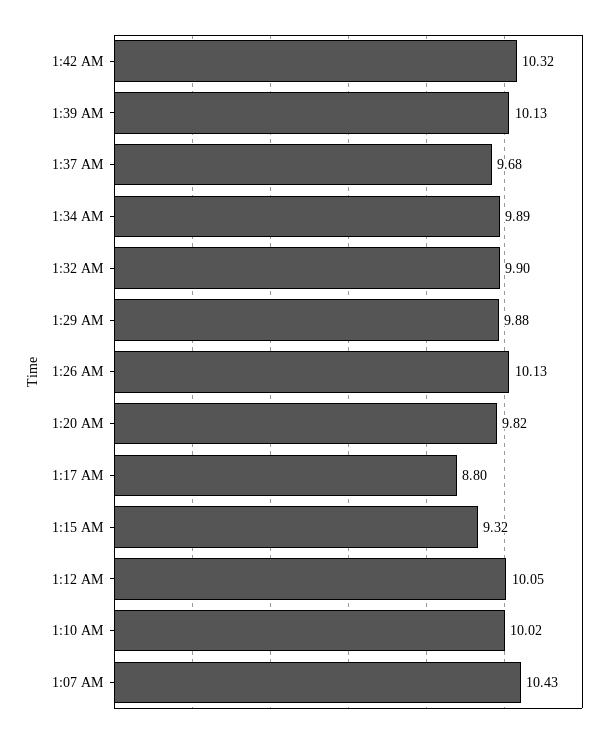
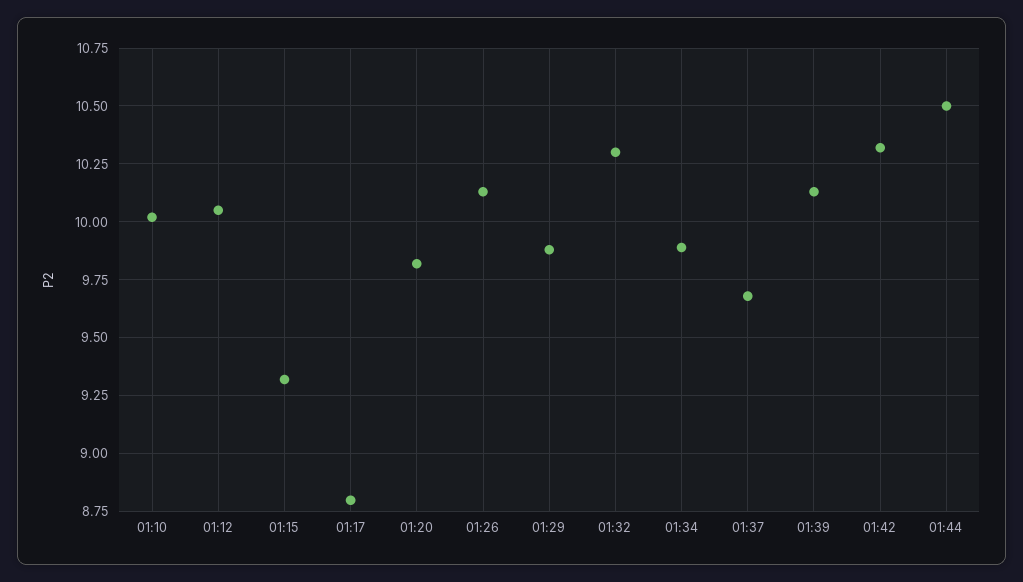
1:32 AM: 9.9 -> 10.3
1:07 AM: 10.43 -> none
01:44: none -> 10.5

